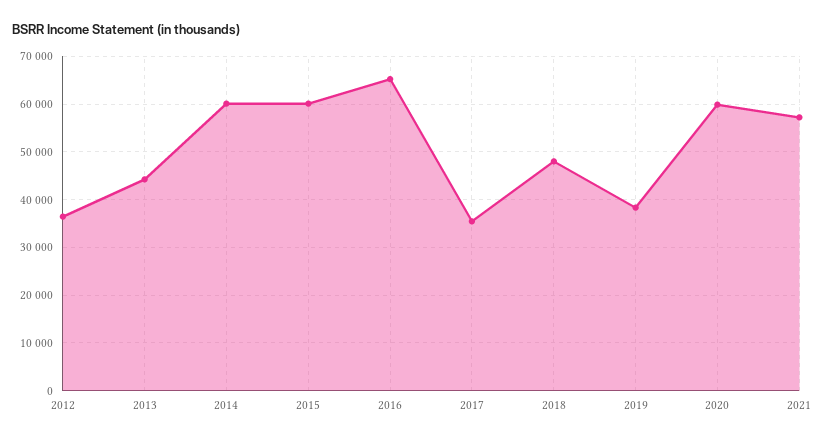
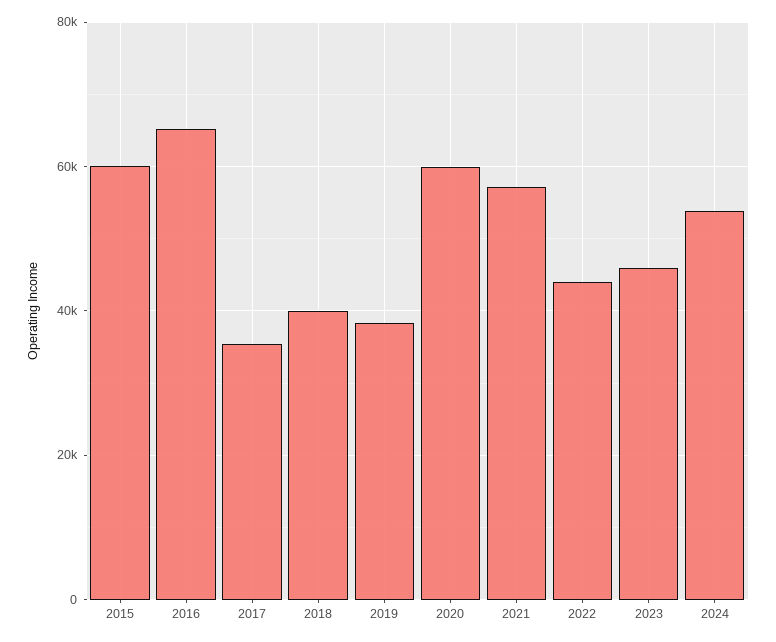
2012: 36000 -> none
2013: 44000 -> none
2014: 60000 -> none
2018: 48000 -> 40000
2022: none -> 44000
2023: none -> 46000
2024: none -> 54000

